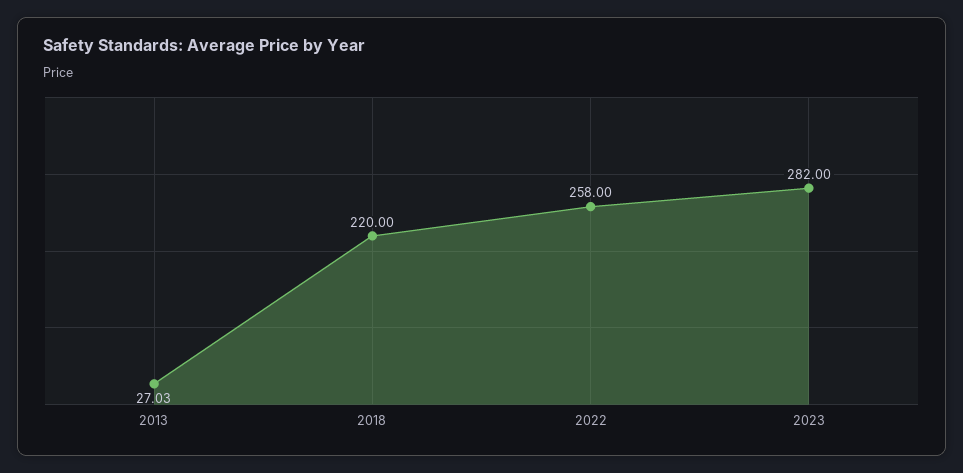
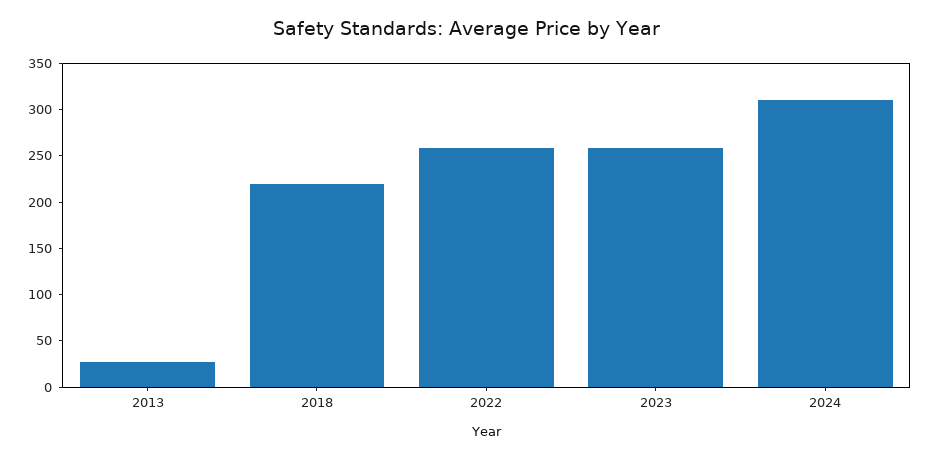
2023: 282 -> 260
2024: none -> 310

